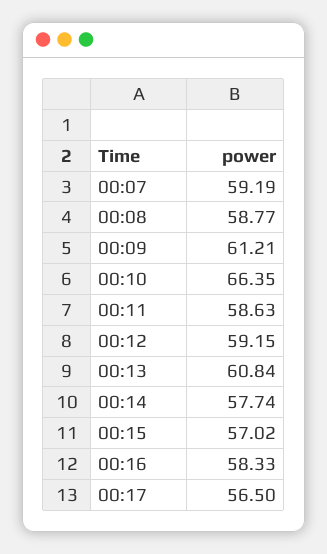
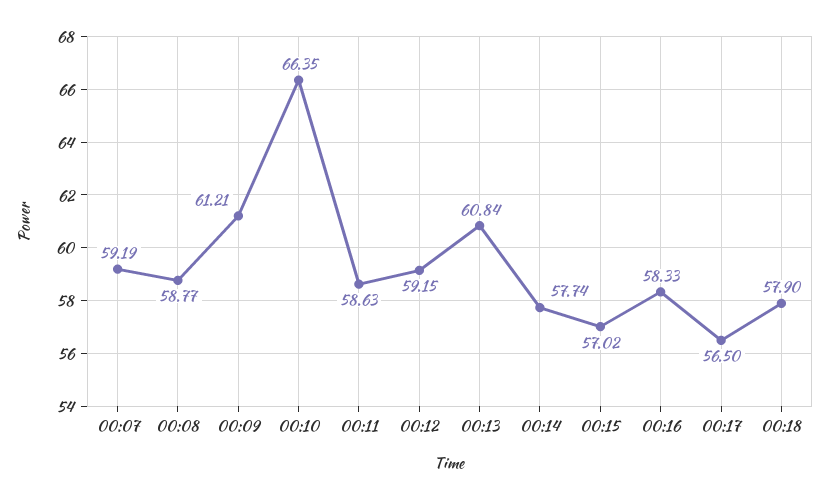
00:18: none -> 57.9

